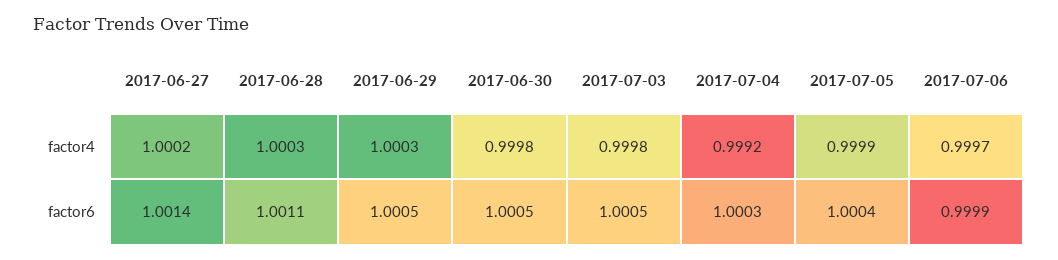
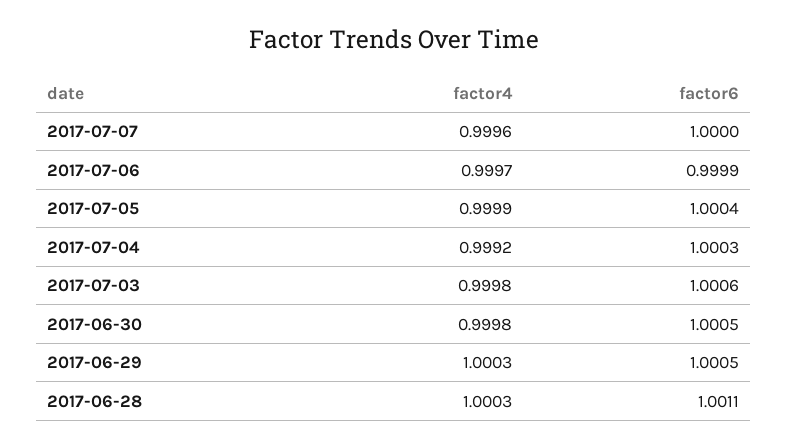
2017-06-27, factor4: 1.0002 -> none
2017-06-27, factor6: 1.0014 -> none
2017-07-03, factor6: 1.0005 -> 1.0006
2017-07-07, factor4: none -> 0.9996
2017-07-07, factor6: none -> 1

